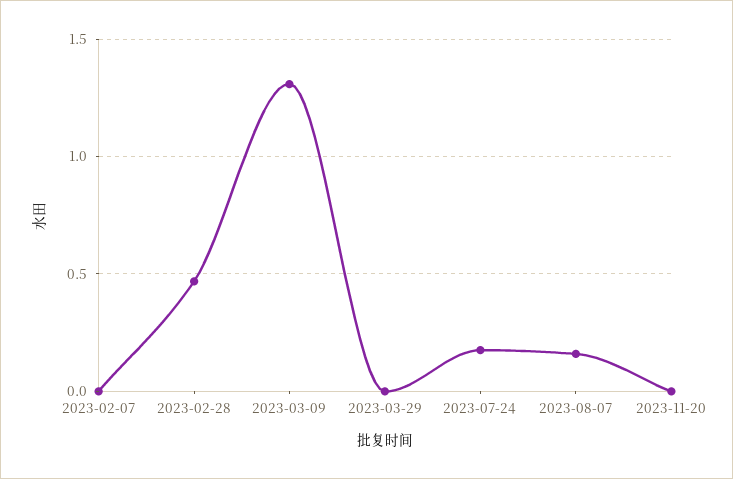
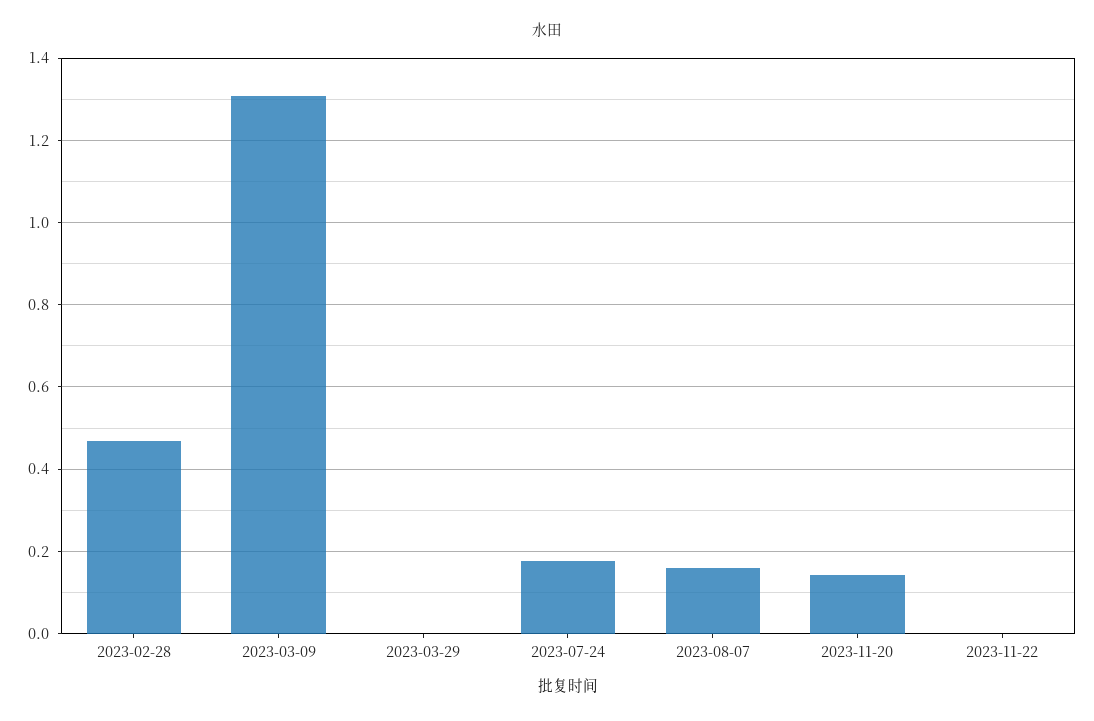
2023-02-07: 0 -> none
2023-11-20: 0 -> 0.14
2023-11-22: none -> 0

